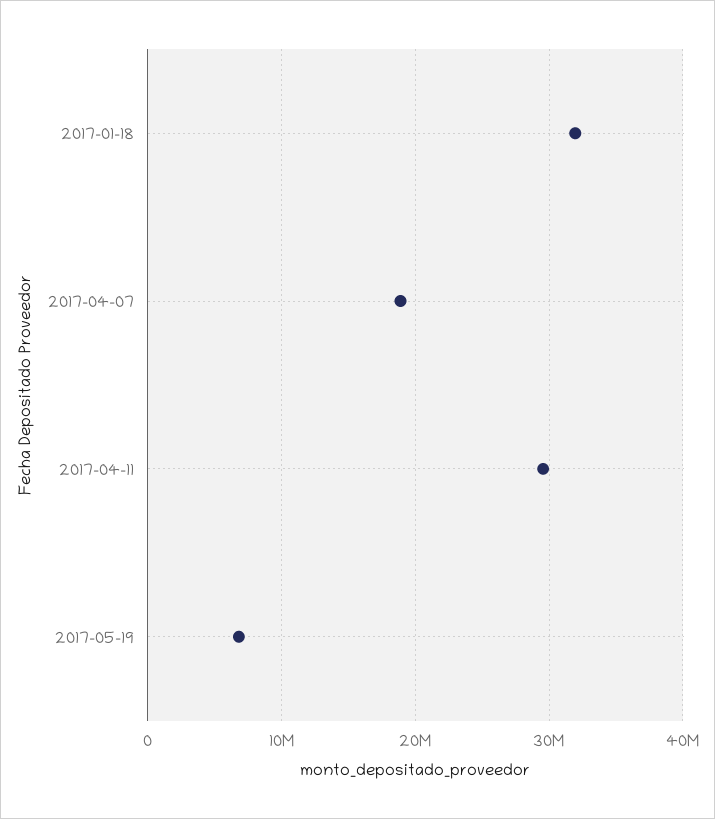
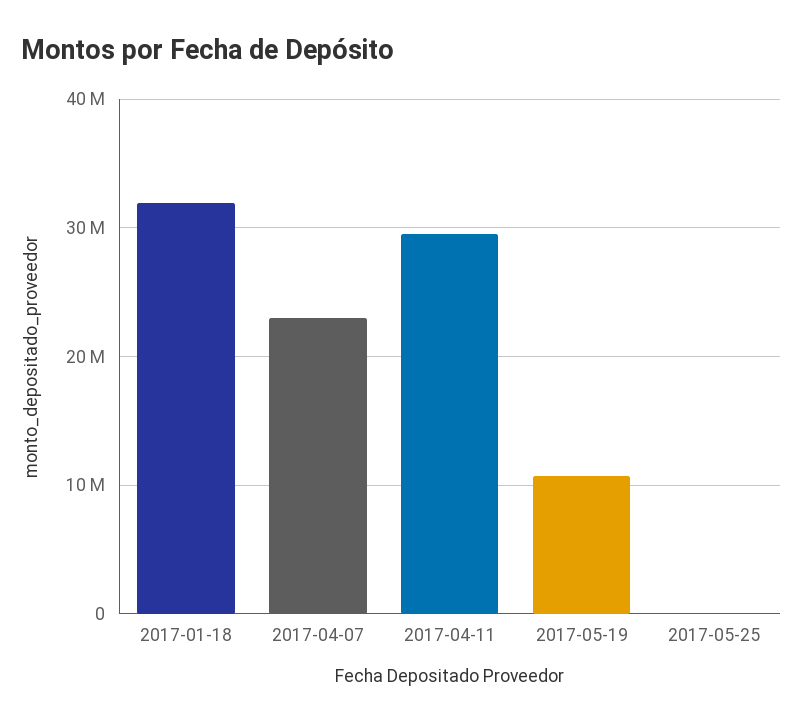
2017-04-07: 19000000 -> 23000000
2017-05-19: 7000000 -> 11000000
2017-05-25: none -> 0

